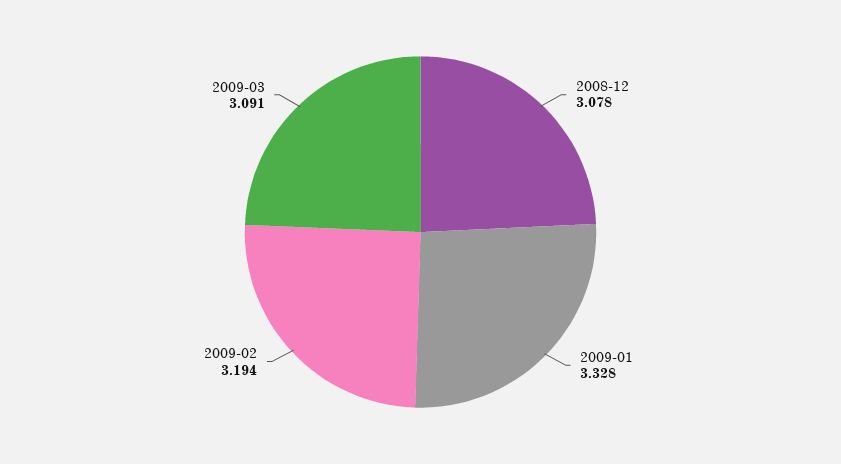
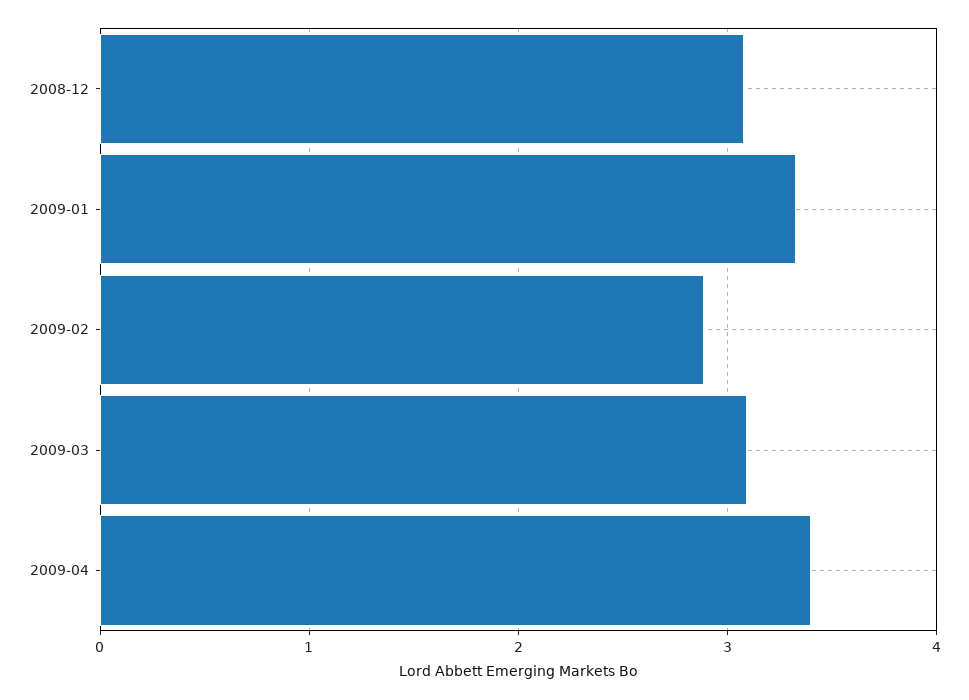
2009-02: 3.194 -> 2.9
2009-04: none -> 3.4

